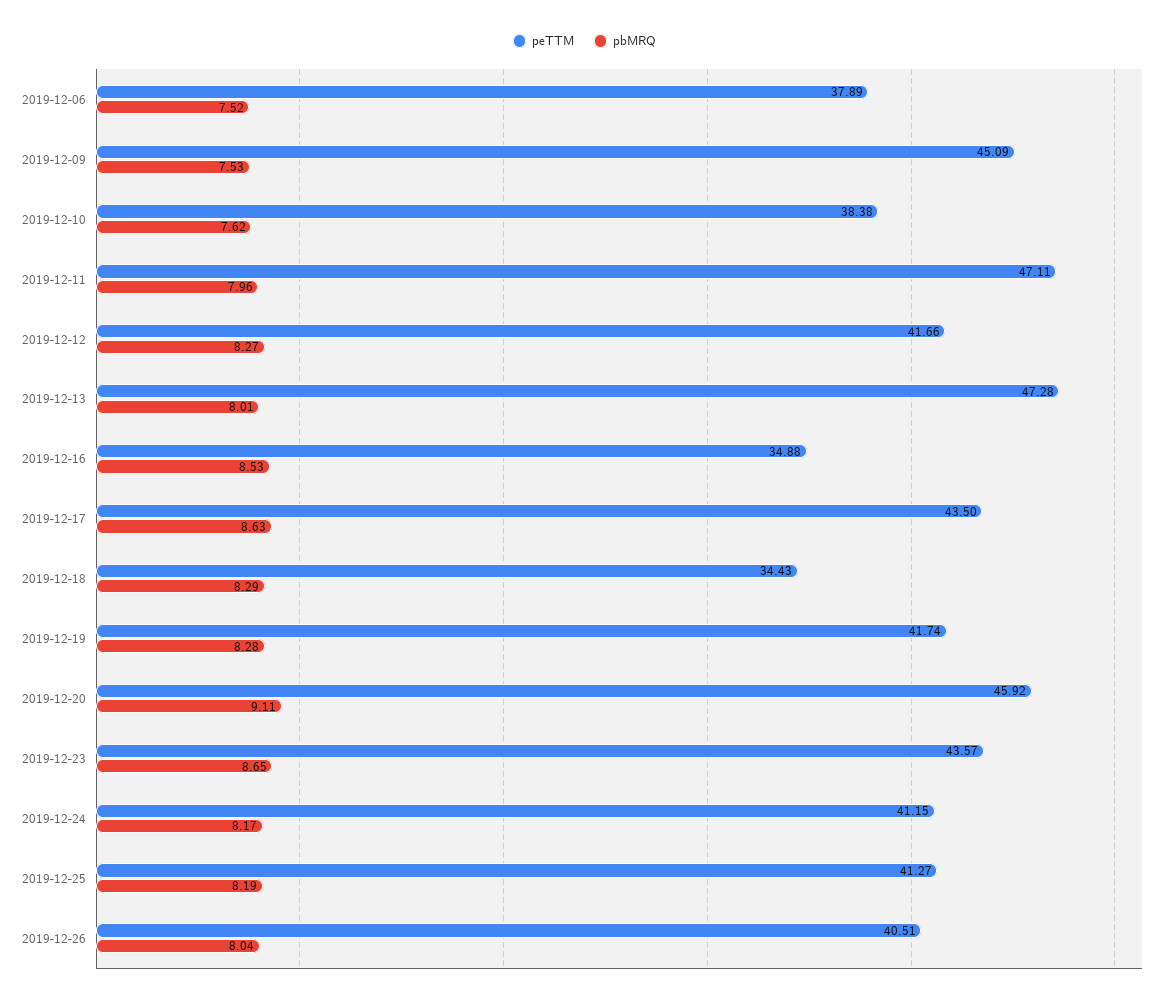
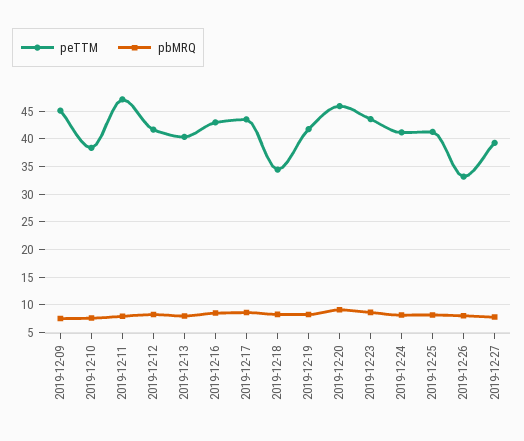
peTTM, 2019-12-06: 37.89 -> none
pbMRQ, 2019-12-06: 7.52 -> none
peTTM, 2019-12-13: 47.28 -> 40
peTTM, 2019-12-16: 34.88 -> 42.5
peTTM, 2019-12-26: 40.51 -> 32.5
peTTM, 2019-12-27: none -> 40
pbMRQ, 2019-12-27: none -> 7.5

